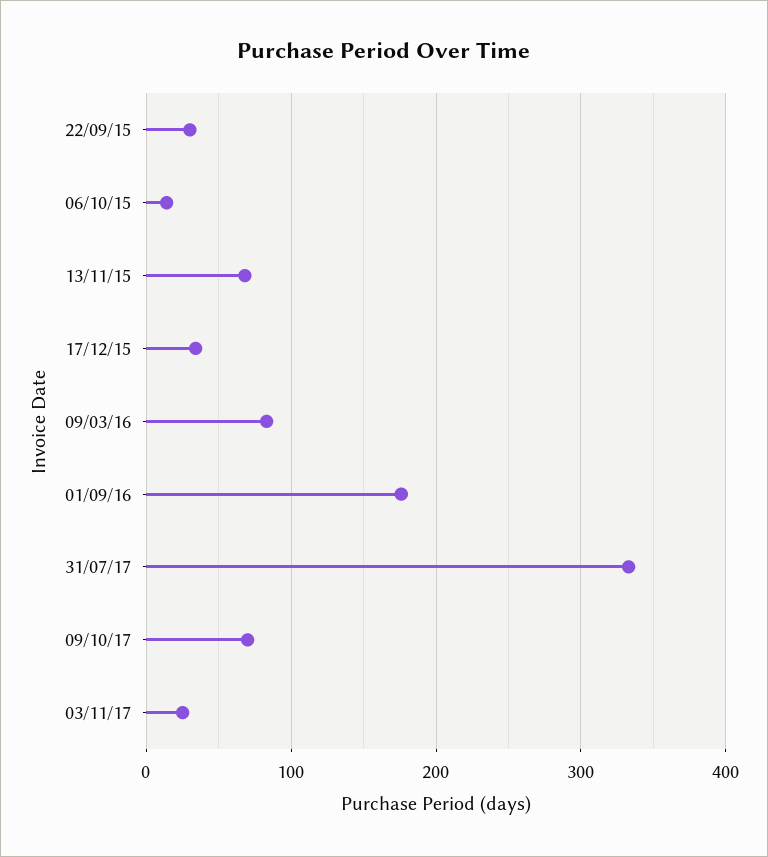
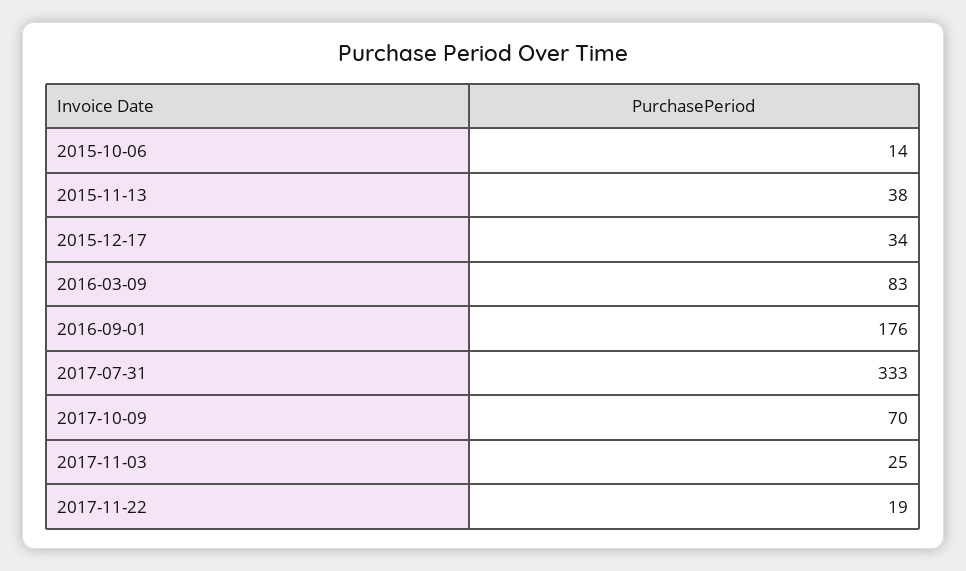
22/09/15: 30 -> none
13/11/15: 70 -> 38
2017-11-22: none -> 19

